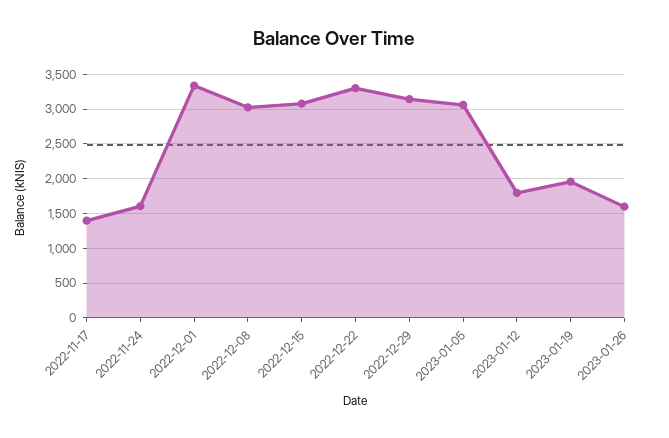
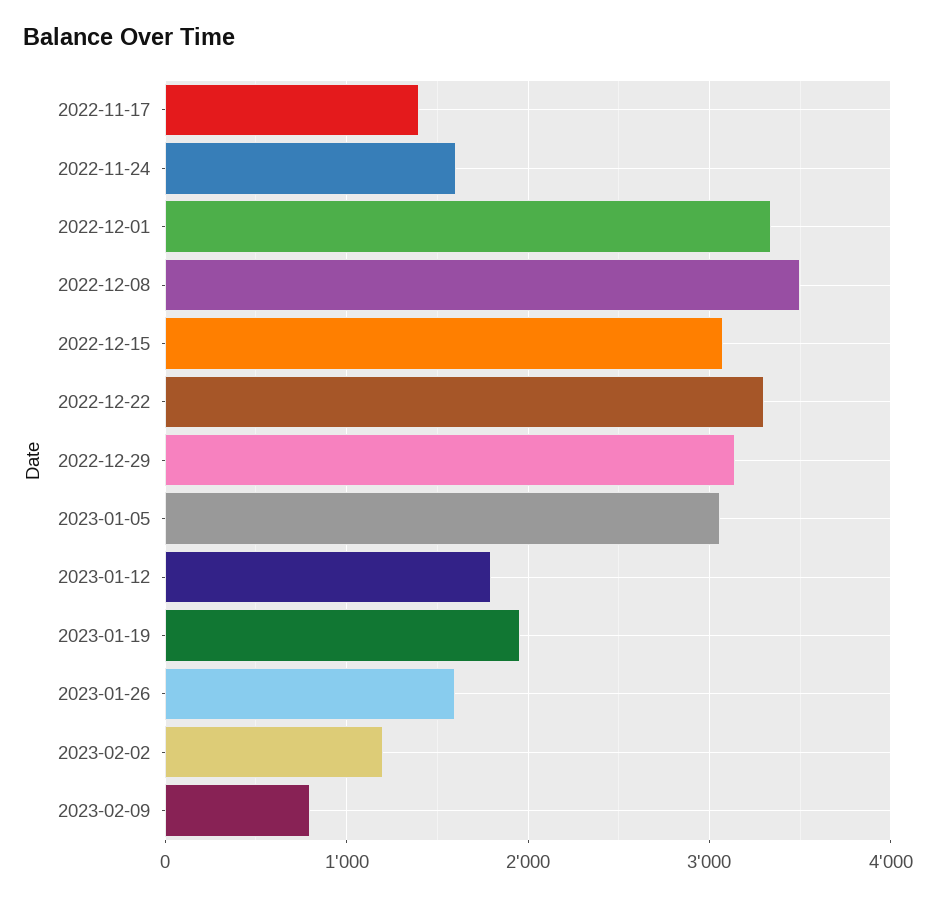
2022-12-08: 3000 -> 3500
2023-02-02: none -> 1200
2023-02-09: none -> 800

